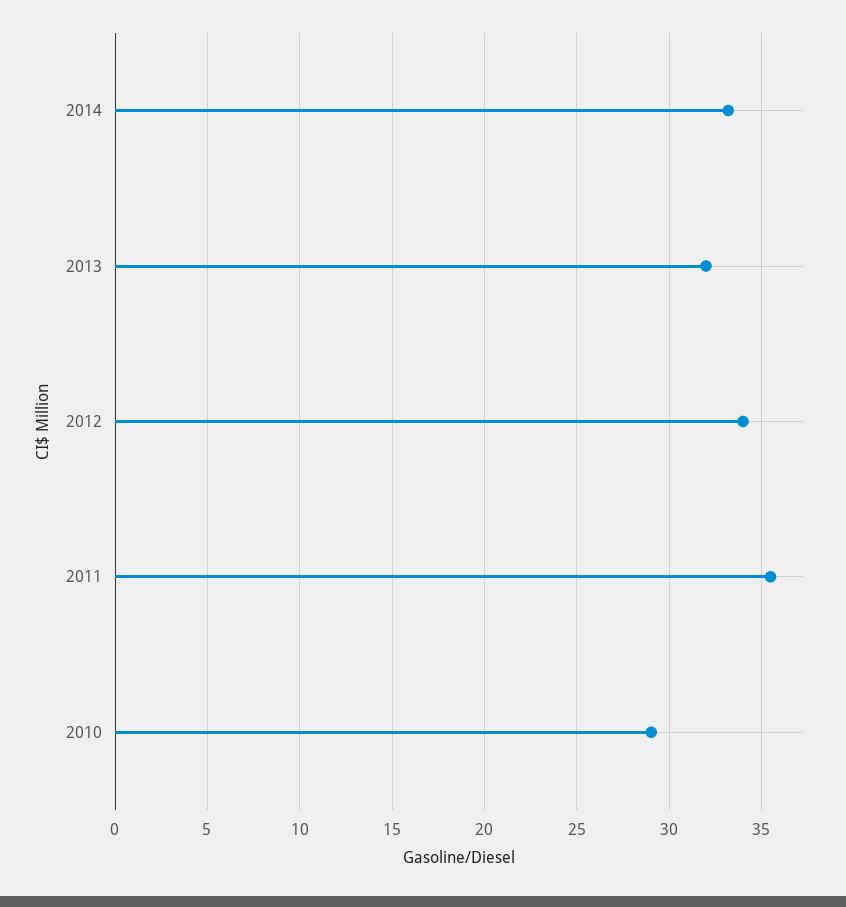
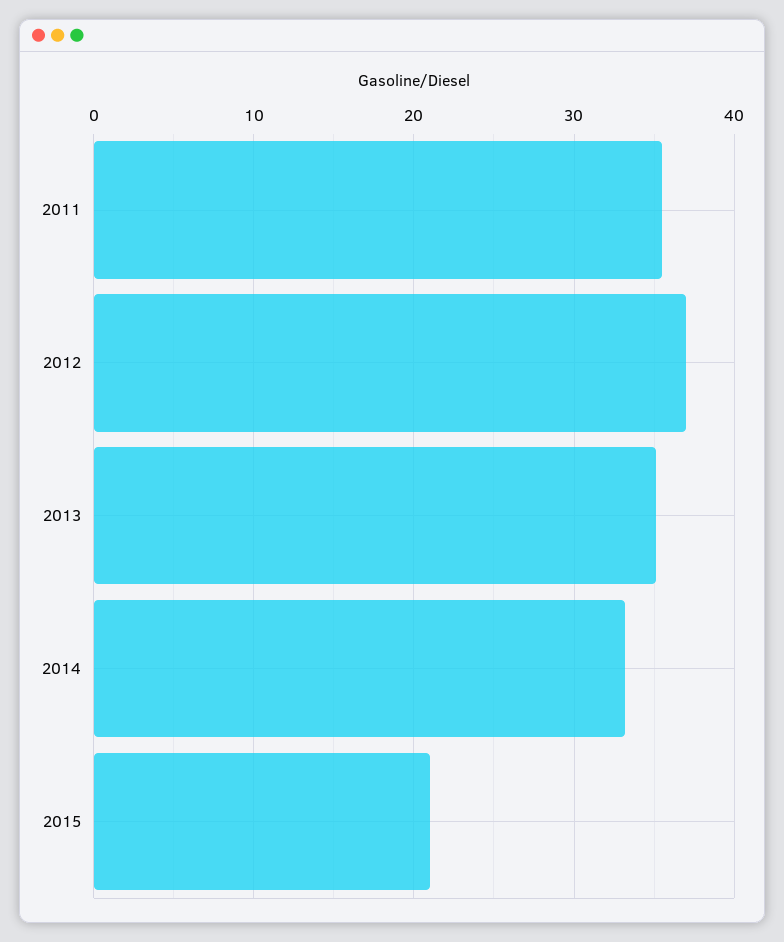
2013: 32 -> 35
2012: 34 -> 37
2010: 29 -> none
2015: none -> 21

